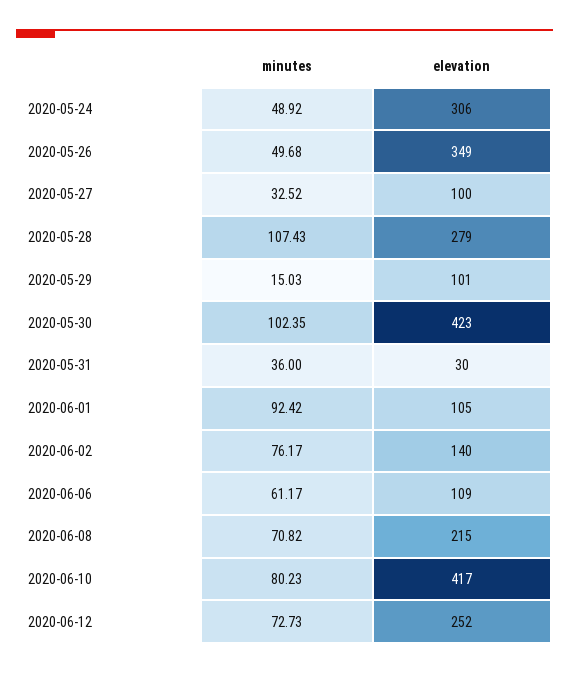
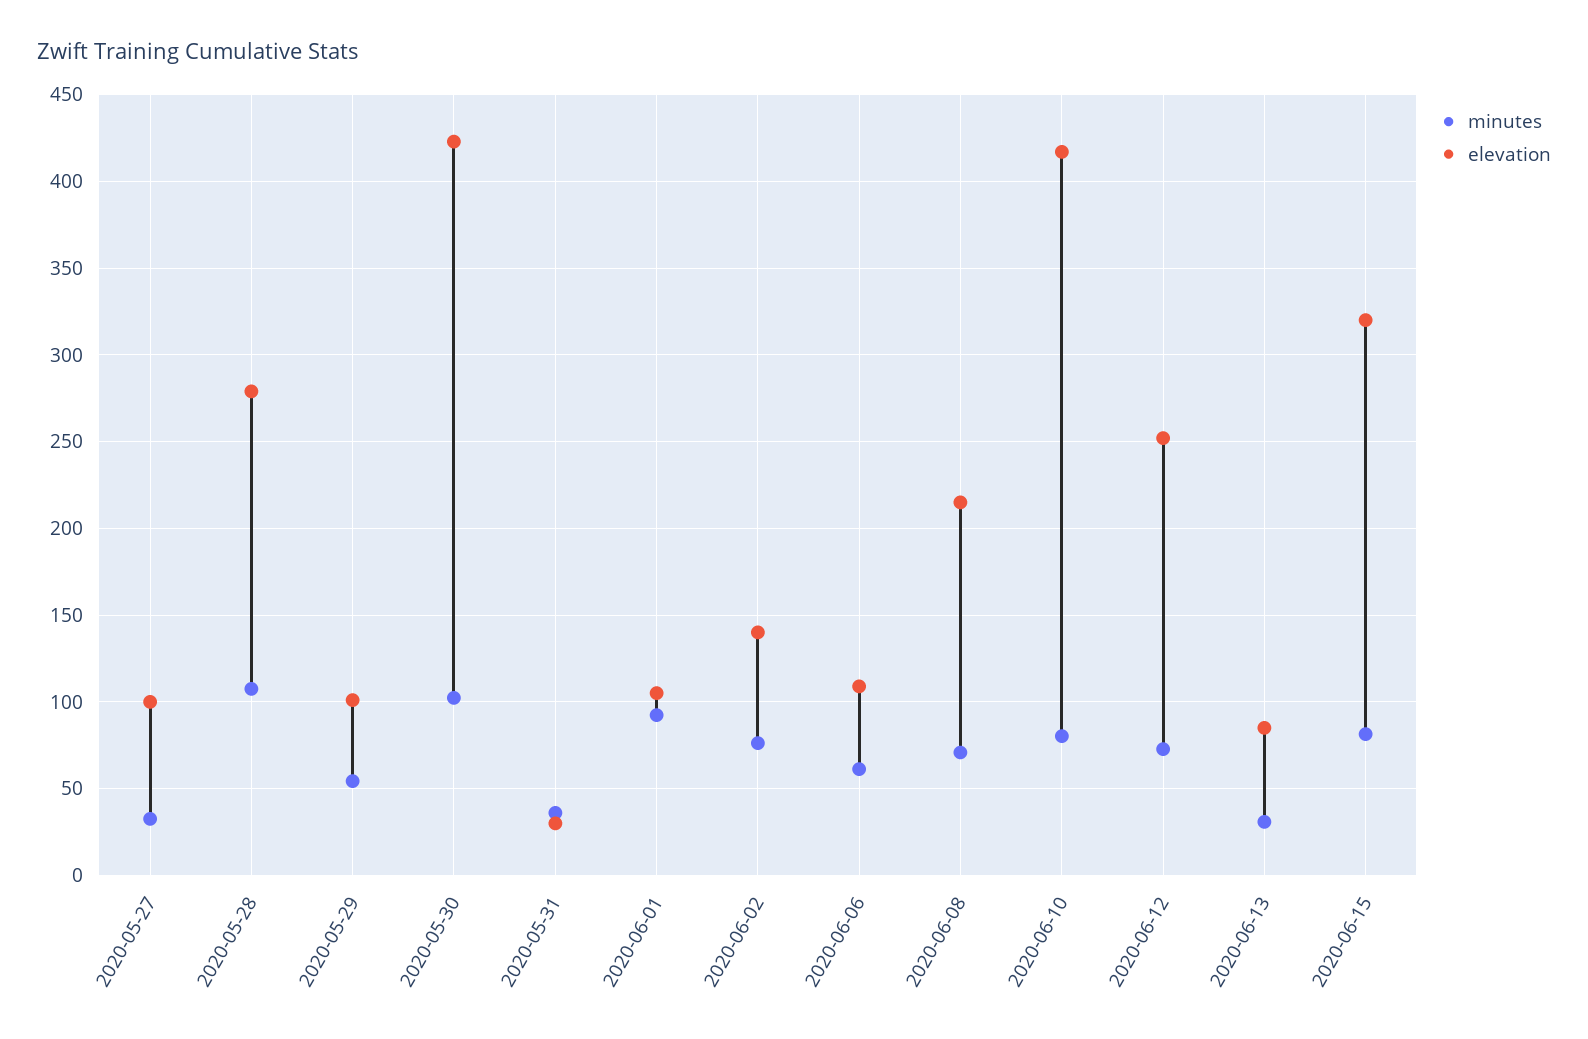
minutes, 2020-05-24: 48.92 -> none
elevation, 2020-05-24: 306 -> none
minutes, 2020-05-26: 49.68 -> none
elevation, 2020-05-26: 349 -> none
minutes, 2020-05-29: 15.03 -> 55
minutes, 2020-06-13: none -> 30
elevation, 2020-06-13: none -> 85
minutes, 2020-06-15: none -> 80
elevation, 2020-06-15: none -> 320

